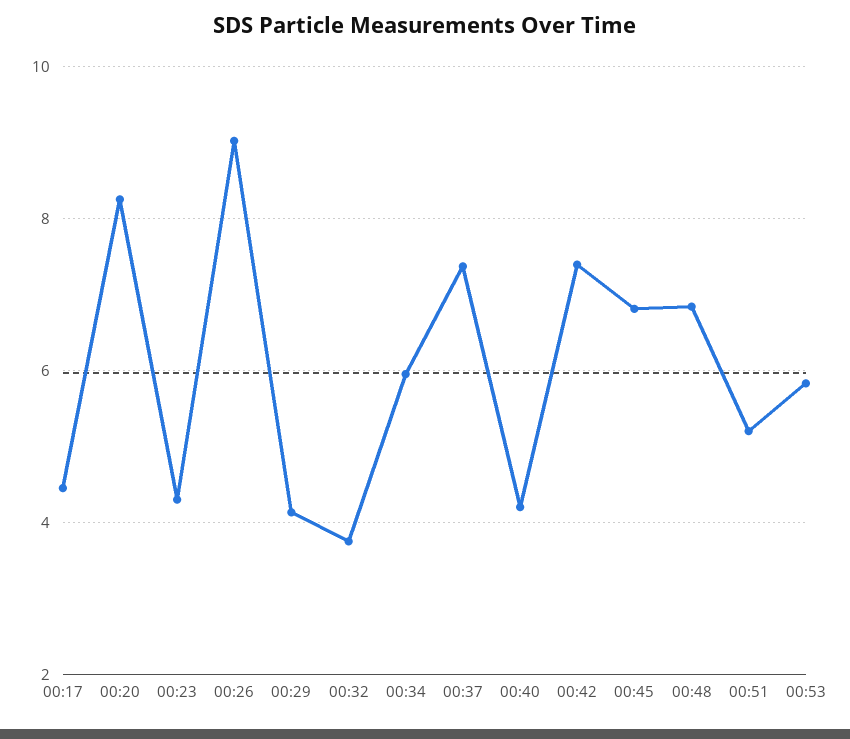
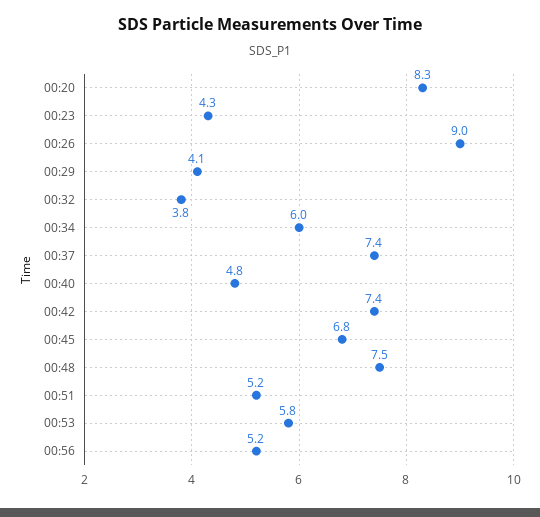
00:17: 4.4 -> none
00:40: 4.2 -> 4.8
00:48: 6.8 -> 7.5
00:56: none -> 5.2

